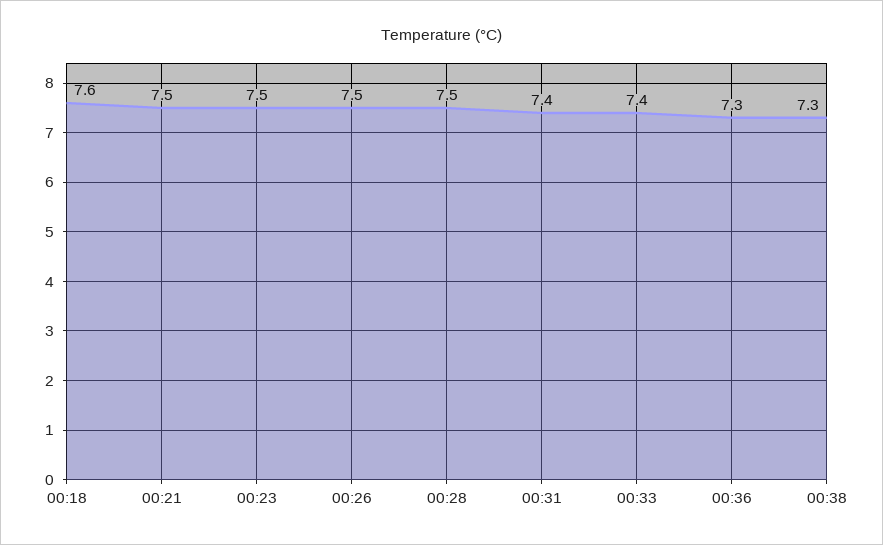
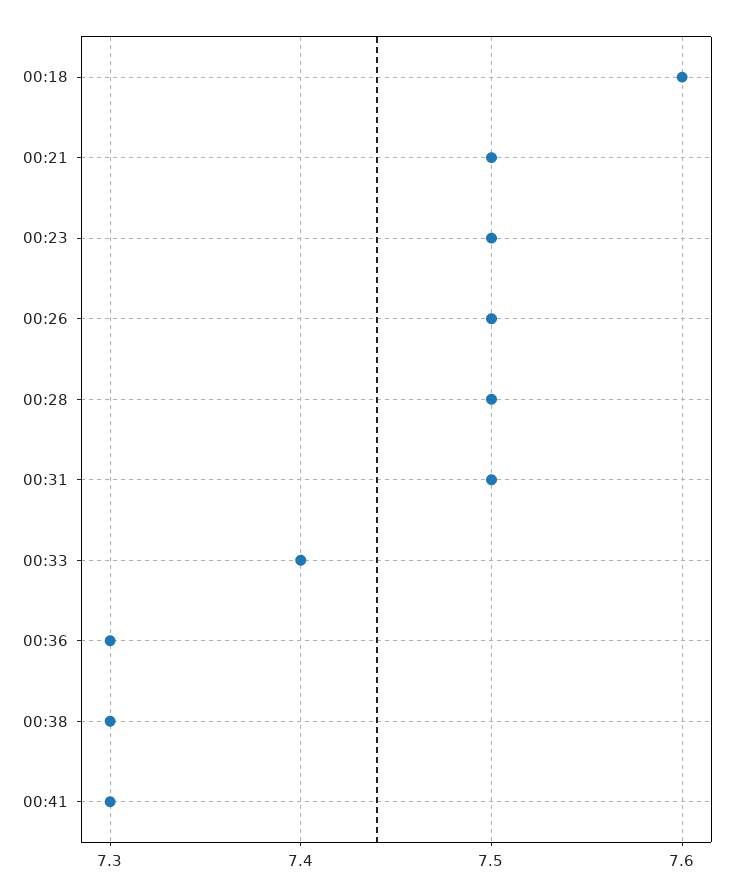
00:31: 7.4 -> 7.5
00:41: none -> 7.3

